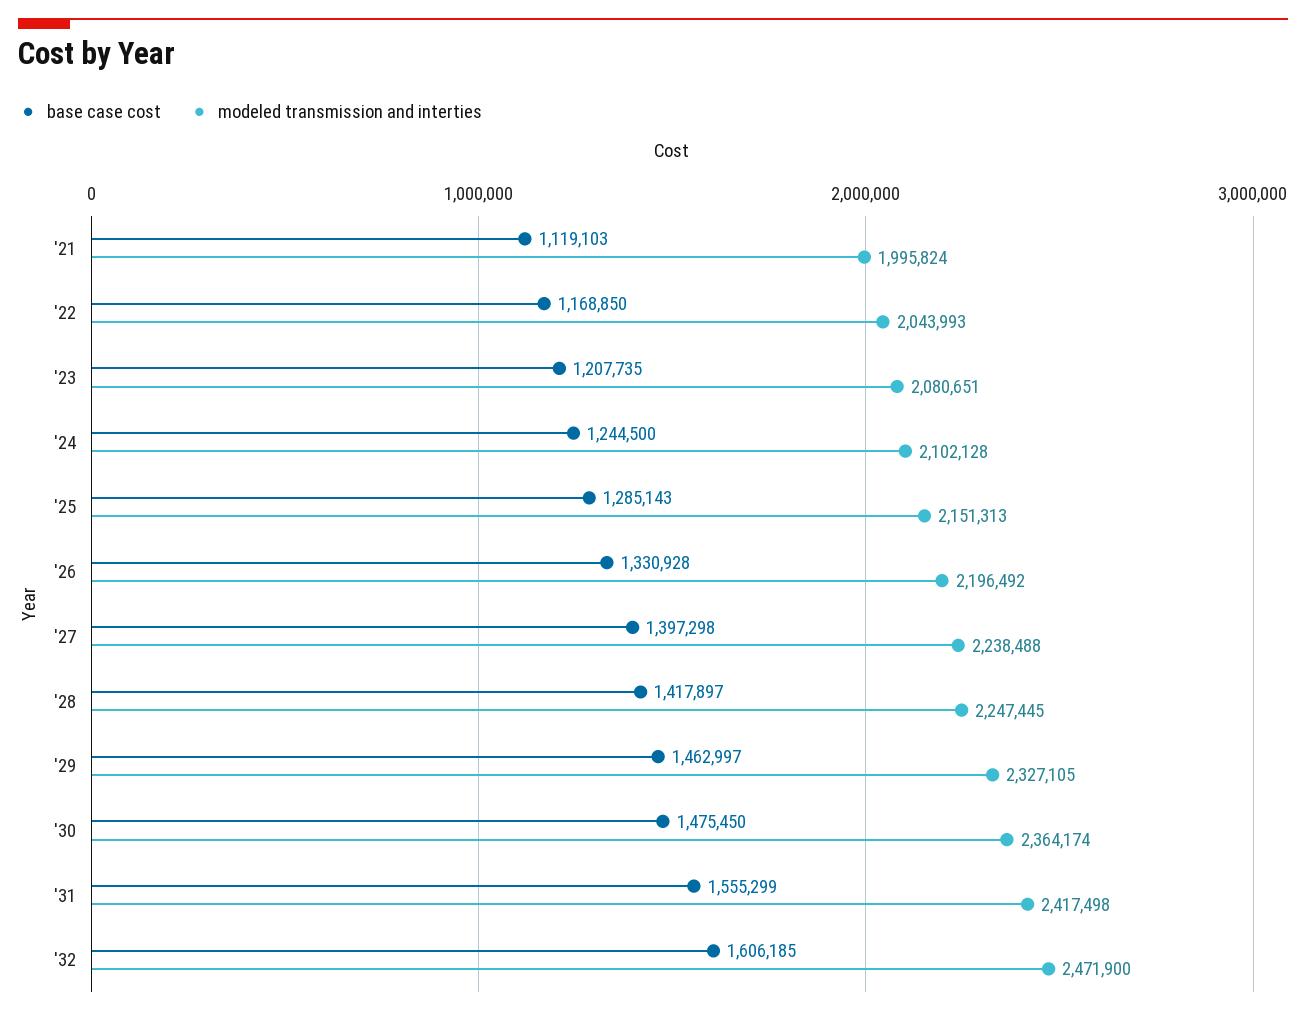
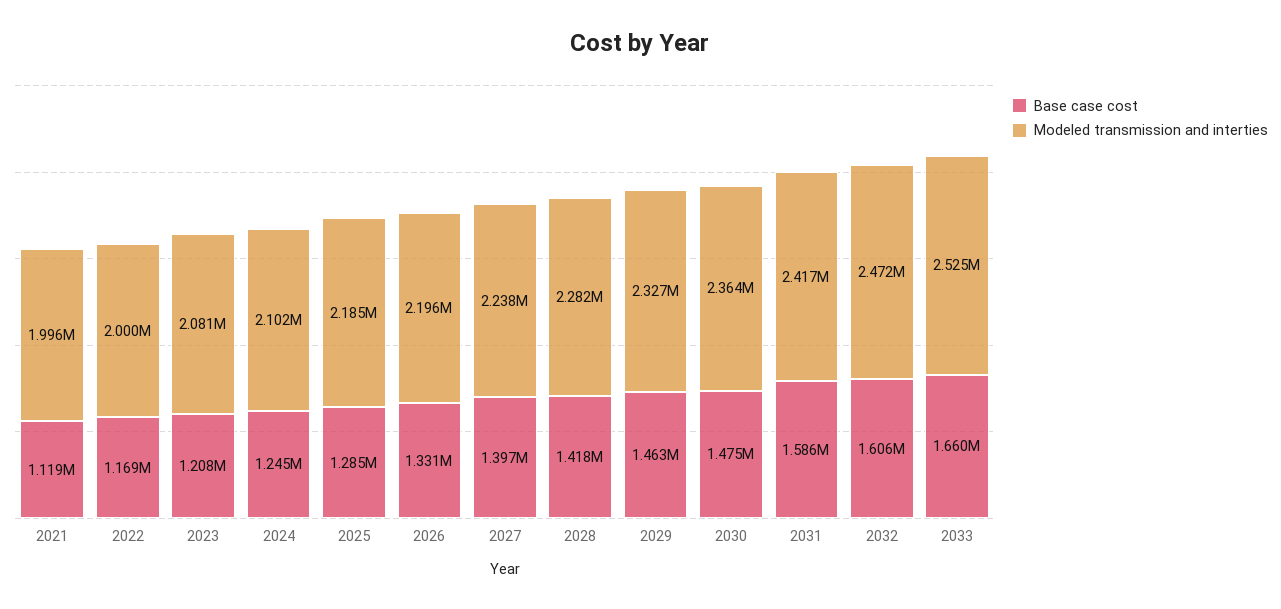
modeled transmission and interties, '22: 2043993 -> 2000000
modeled transmission and interties, '25: 2151313 -> 2185000
modeled transmission and interties, '28: 2247445 -> 2282000
base case cost, '31: 1555299 -> 1586000
base case cost, 2033: none -> 1660000
modeled transmission and interties, 2033: none -> 2525000

